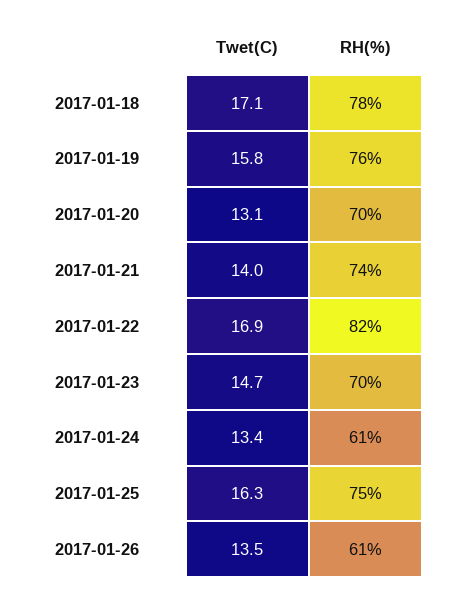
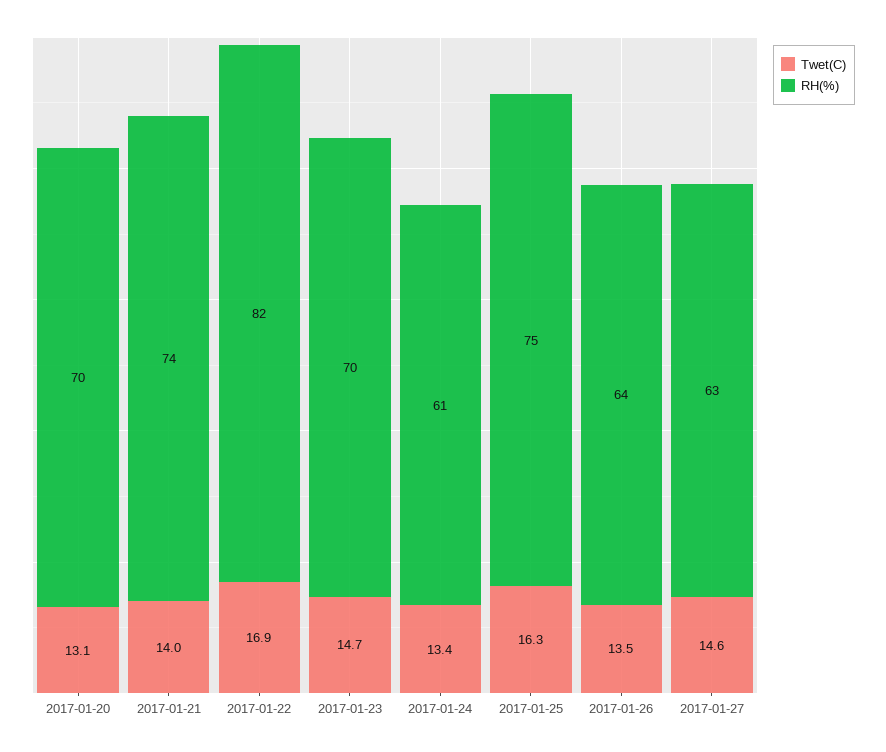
Twet(C), 2017-01-18: 17.1 -> none
RH(%), 2017-01-18: 78 -> none
Twet(C), 2017-01-19: 15.8 -> none
RH(%), 2017-01-19: 76 -> none
RH(%), 2017-01-26: 61 -> 64
Twet(C), 2017-01-27: none -> 14.6
RH(%), 2017-01-27: none -> 63

